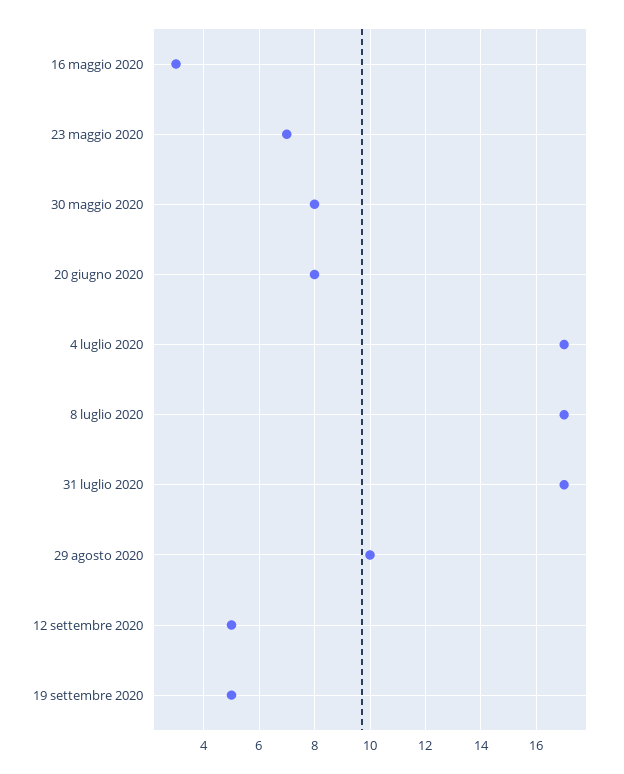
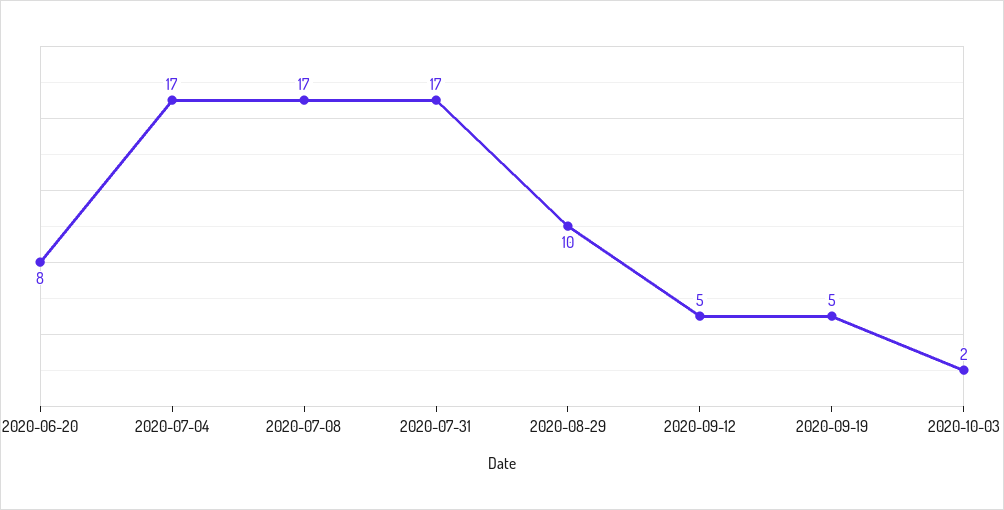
16 maggio 2020: 3 -> none
23 maggio 2020: 7 -> none
30 maggio 2020: 8 -> none
2020-10-03: none -> 2

